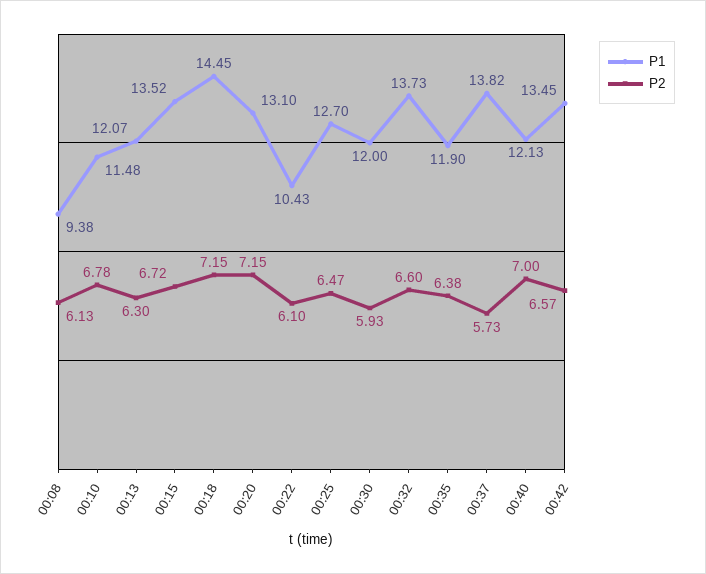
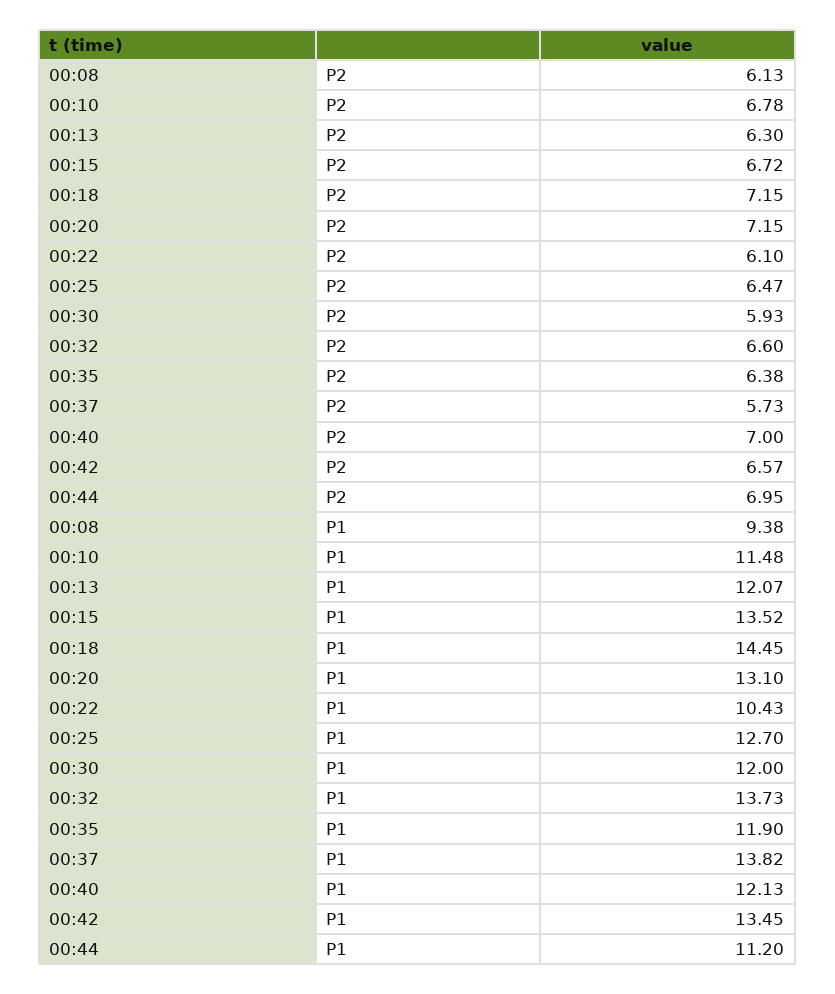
P2, 00:44: none -> 6.95
P1, 00:44: none -> 11.2

